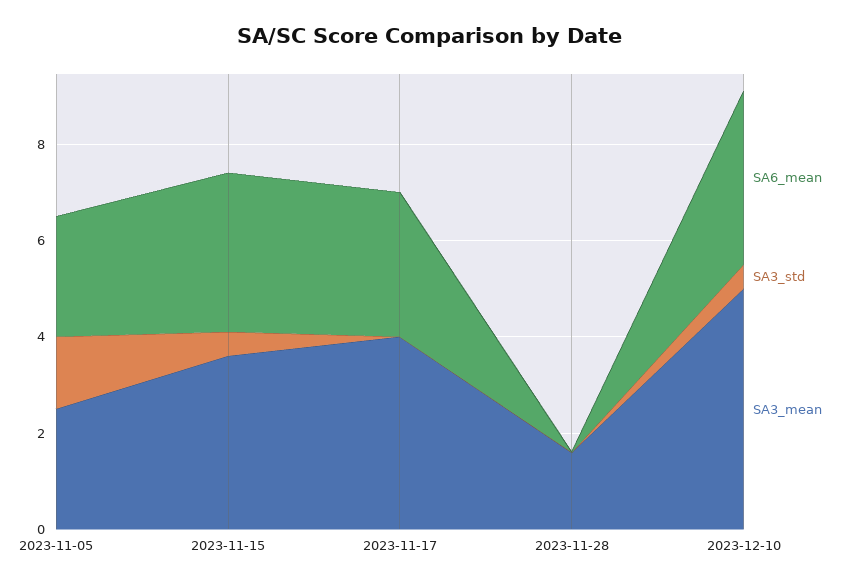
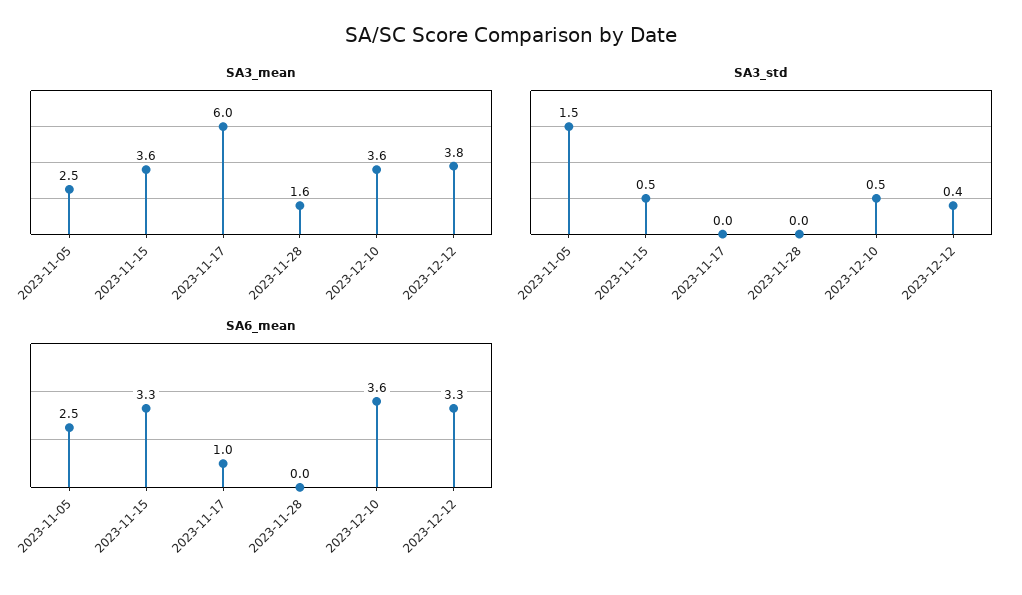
SA6_mean, 2023-11-17: 3 -> 1
SA3_mean, 2023-11-17: 4 -> 6
SA3_mean, 2023-12-10: 5 -> 3.6
SA3_mean, 2023-12-12: none -> 3.8
SA3_std, 2023-12-12: none -> 0.4
SA6_mean, 2023-12-12: none -> 3.3

